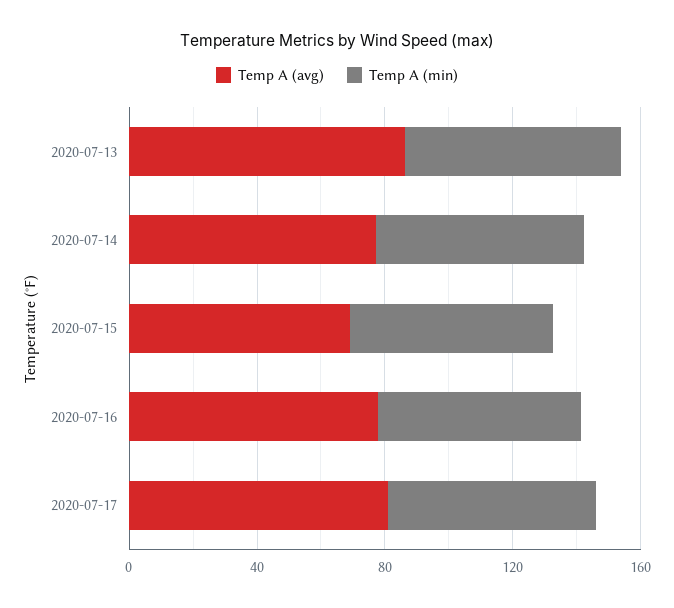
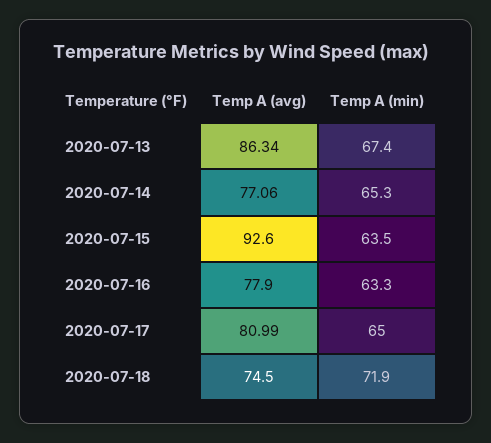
Temp A (avg), 2020-07-15: 70 -> 92.6
Temp A (avg), 2020-07-18: none -> 74.5
Temp A (min), 2020-07-18: none -> 71.9

